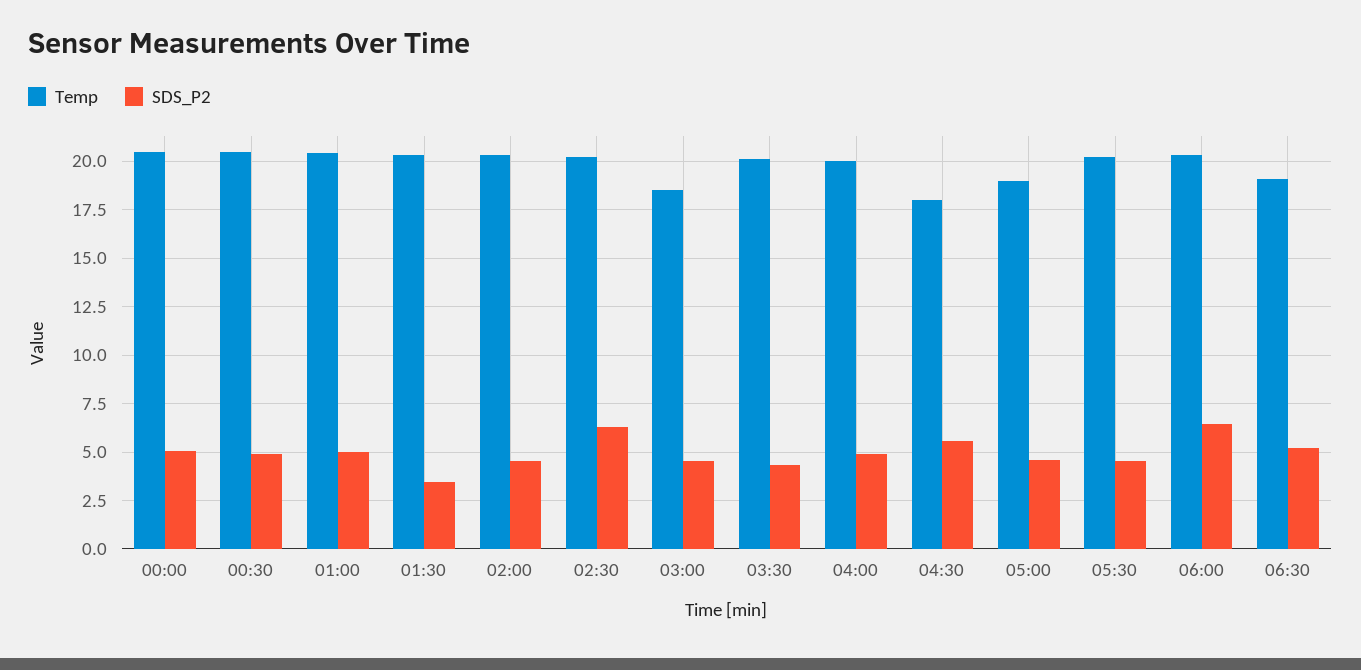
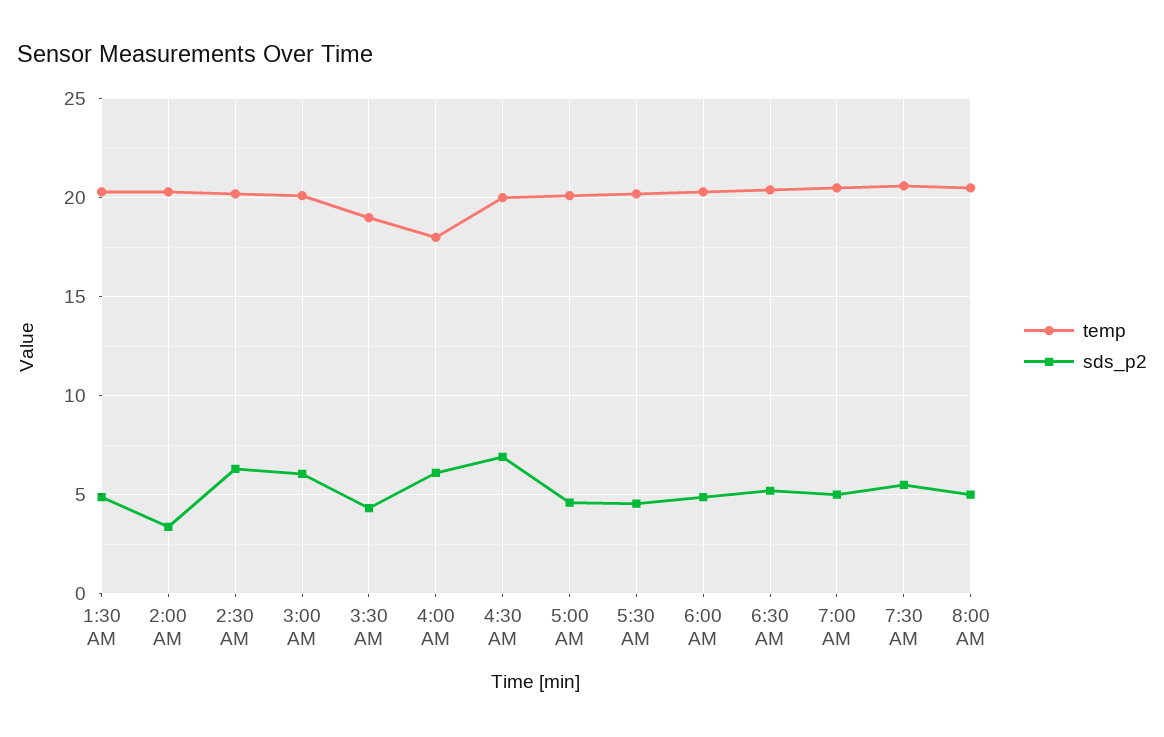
Temp, 00:00: 20.5 -> none
SDS_P2, 00:00: 5 -> none
Temp, 00:30: 20.5 -> none
SDS_P2, 00:30: 5 -> none
Temp, 01:00: 20.5 -> none
SDS_P2, 01:00: 5 -> none
SDS_P2, 01:30: 3.5 -> 5
SDS_P2, 02:00: 4.5 -> 3.5
Temp, 03:00: 18.5 -> 20
SDS_P2, 03:00: 4.5 -> 6
Temp, 03:30: 20 -> 19
Temp, 04:00: 20 -> 18
SDS_P2, 04:00: 5 -> 6
Temp, 04:30: 18 -> 20
SDS_P2, 04:30: 5.5 -> 7
Temp, 05:00: 19 -> 20
SDS_P2, 06:00: 6.5 -> 5
Temp, 06:30: 19 -> 20.5
Temp, 7:00 AM: none -> 20.5
SDS_P2, 7:00 AM: none -> 5
Temp, 7:30 AM: none -> 20.5
SDS_P2, 7:30 AM: none -> 5.5
Temp, 8:00 AM: none -> 20.5
SDS_P2, 8:00 AM: none -> 5

